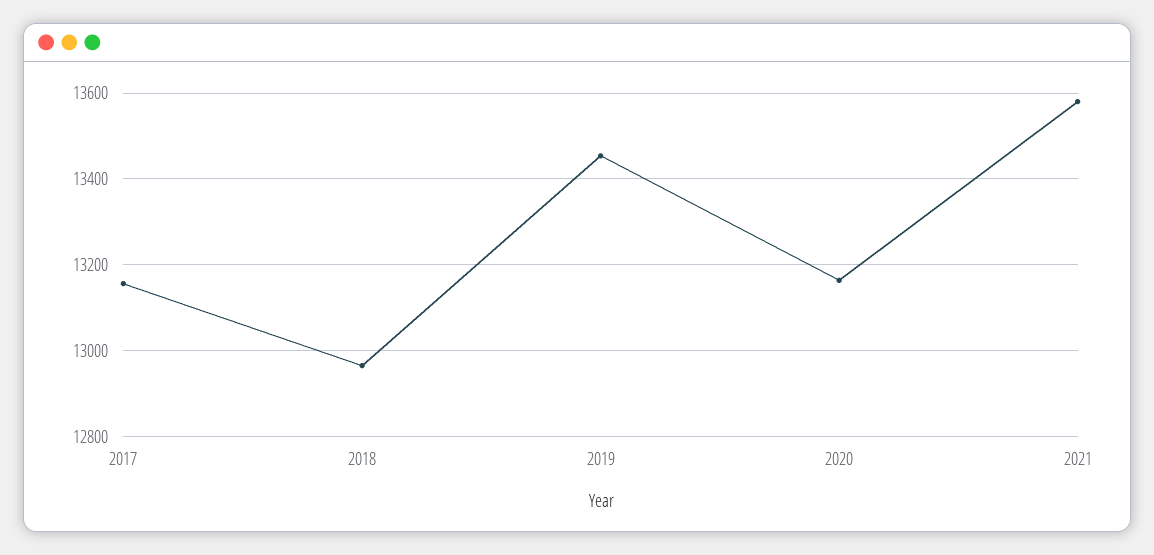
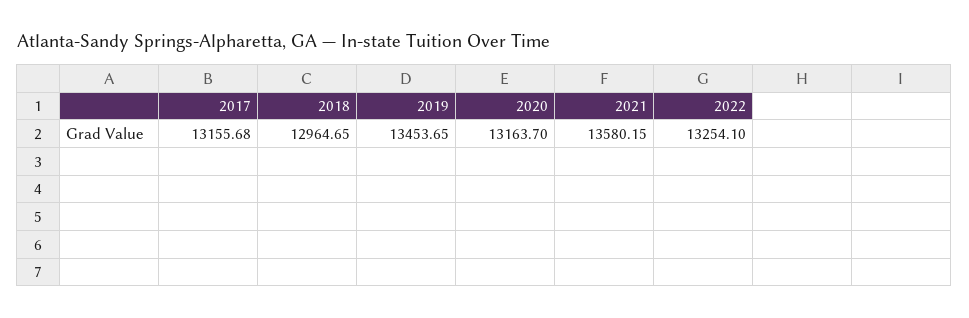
2022: none -> 13254.1

